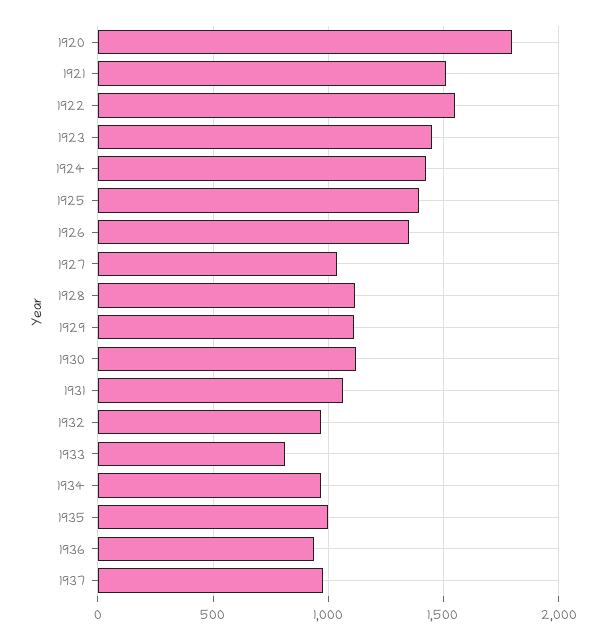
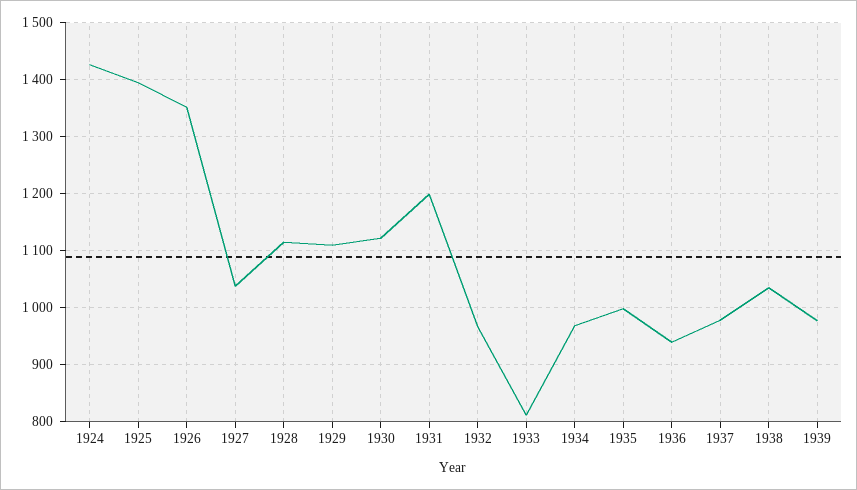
1920: 1800 -> none
1921: 1500 -> none
1922: 1550 -> none
1923: 1450 -> none
1931: 1050 -> 1200
1938: none -> 1040
1939: none -> 980

